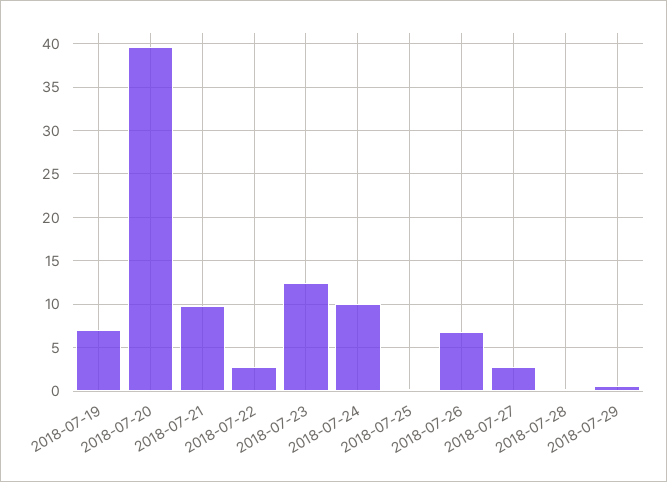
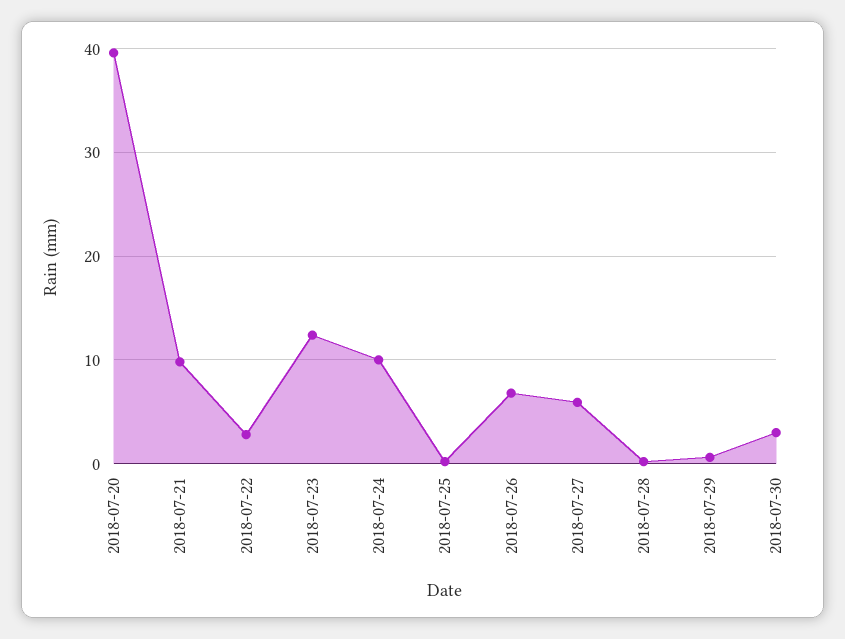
2018-07-19: 7 -> none
2018-07-27: 3 -> 6
2018-07-30: none -> 3

